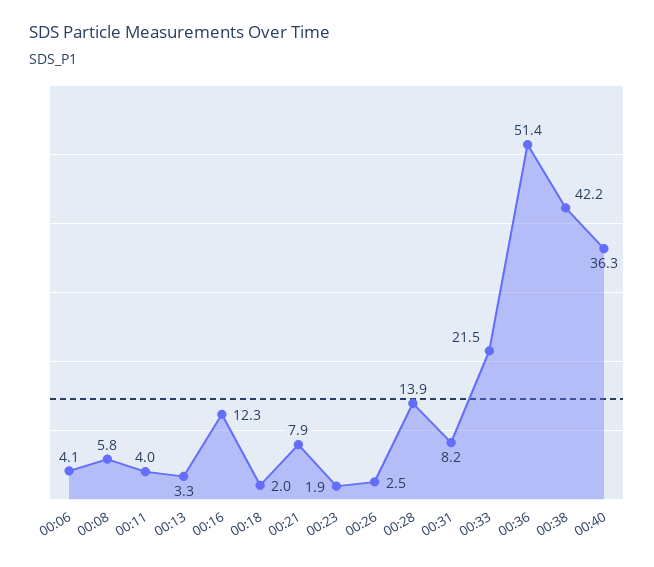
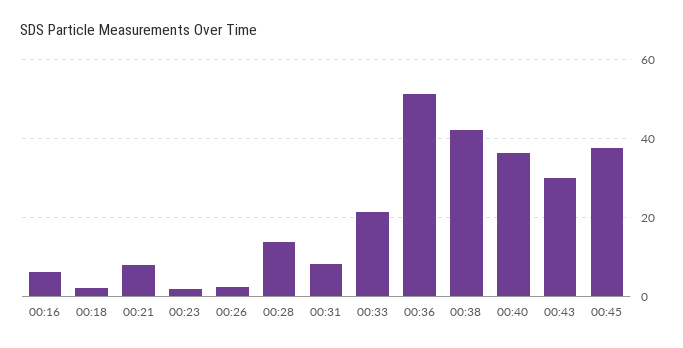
00:06: 4.1 -> none
00:08: 5.8 -> none
00:11: 4 -> none
00:13: 3.3 -> none
00:16: 12.3 -> 6
00:43: none -> 30
00:45: none -> 38

